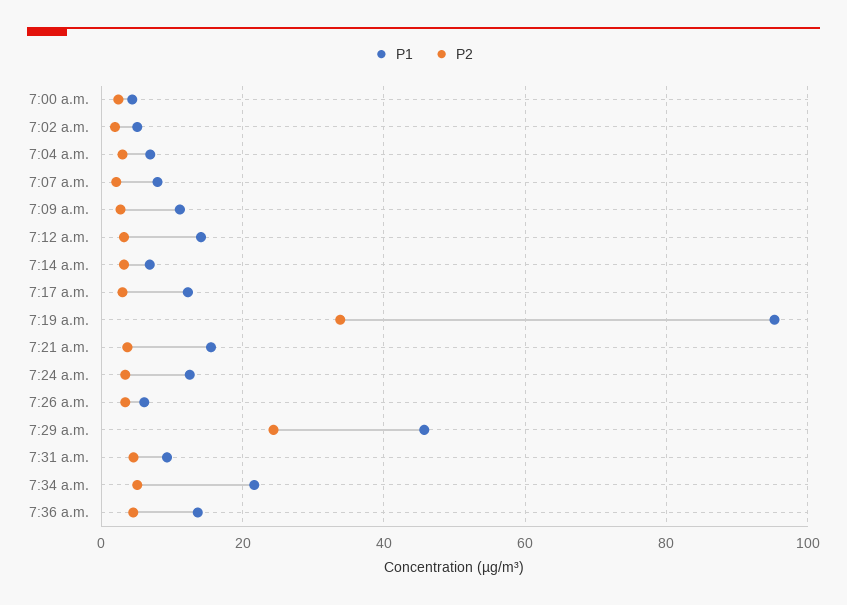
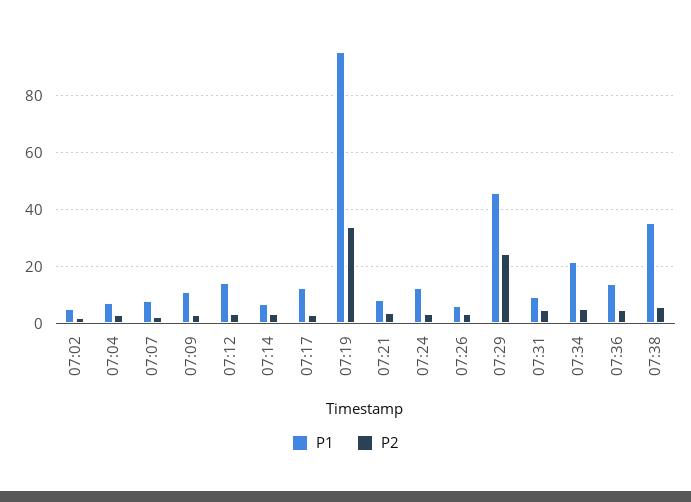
P1, 7:00 a.m.: 4 -> none
P2, 7:00 a.m.: 2 -> none
P1, 7:21 a.m.: 16 -> 7.5
P1, 07:38: none -> 35
P2, 07:38: none -> 5

